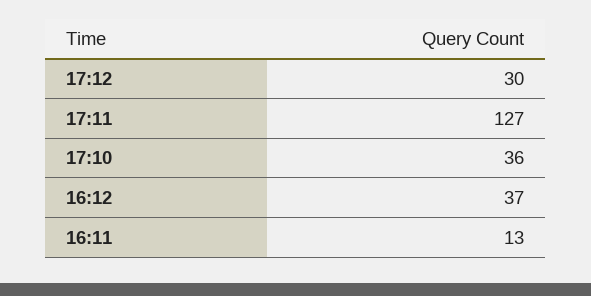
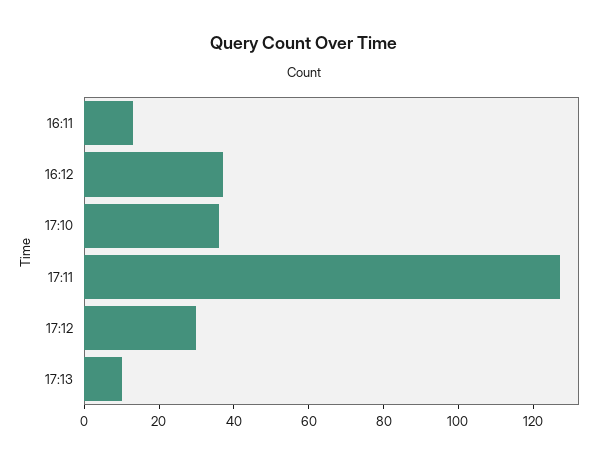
17:13: none -> 10

